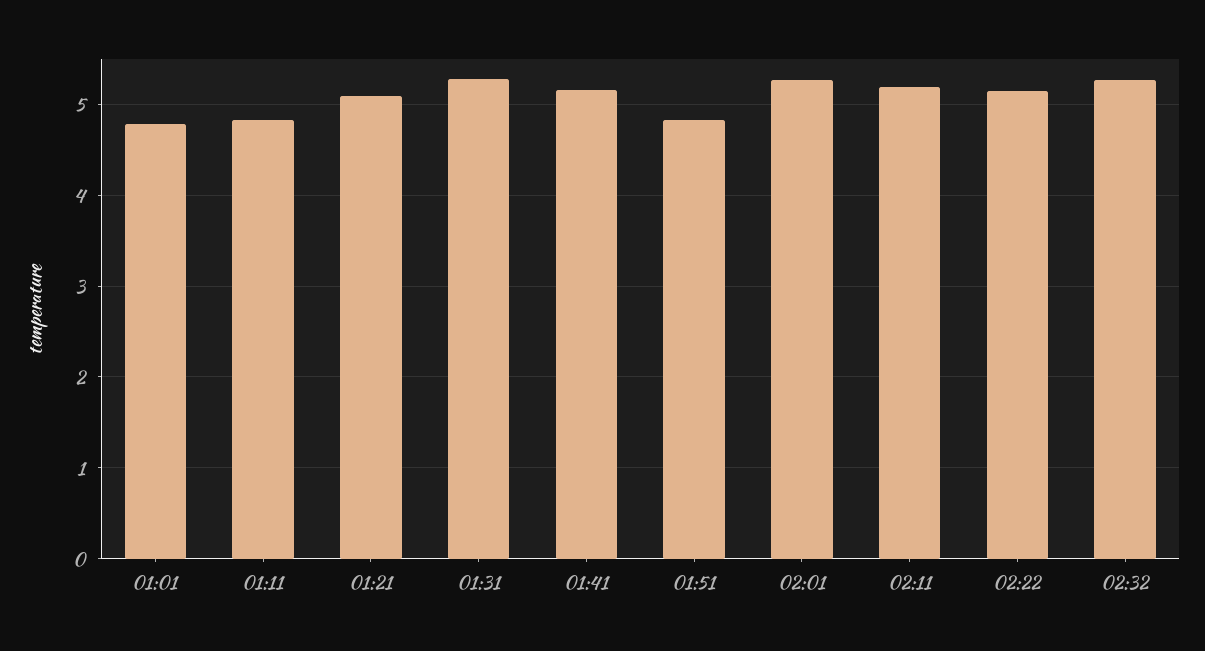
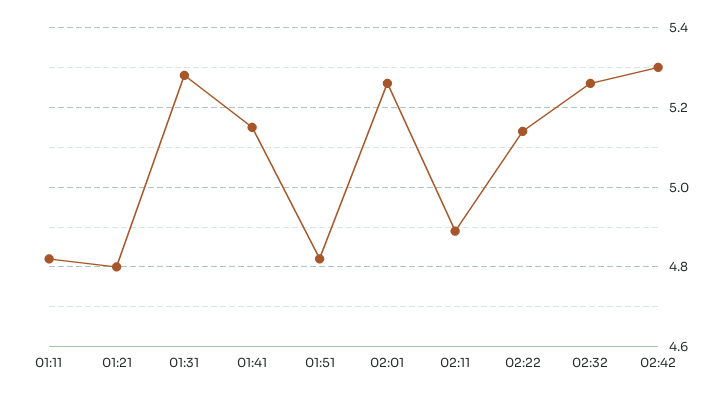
01:01: 4.8 -> none
01:21: 5.1 -> 4.8
02:11: 5.2 -> 4.9
02:42: none -> 5.3

